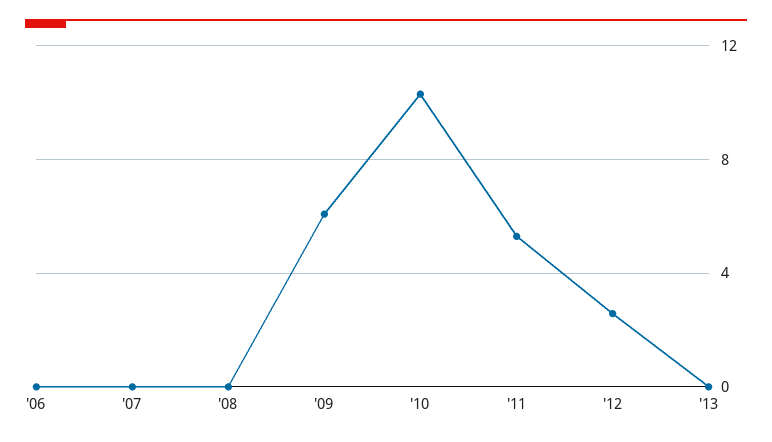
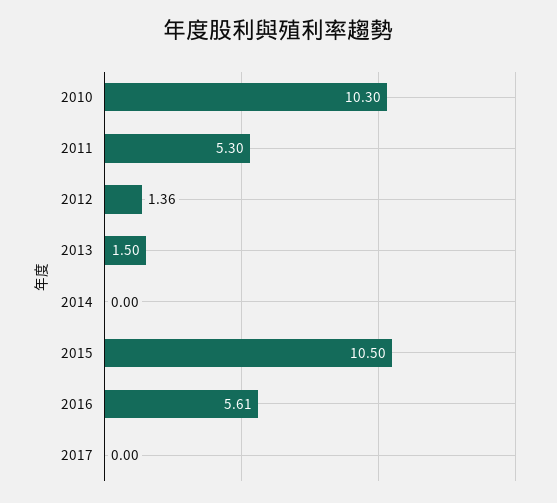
'06: 0 -> none
'07: 0 -> none
'08: 0 -> none
'09: 6 -> none
'12: 2.5 -> 1.36
'13: 0 -> 1.5
2014: none -> 0
2015: none -> 10.5
2016: none -> 5.61
2017: none -> 0

